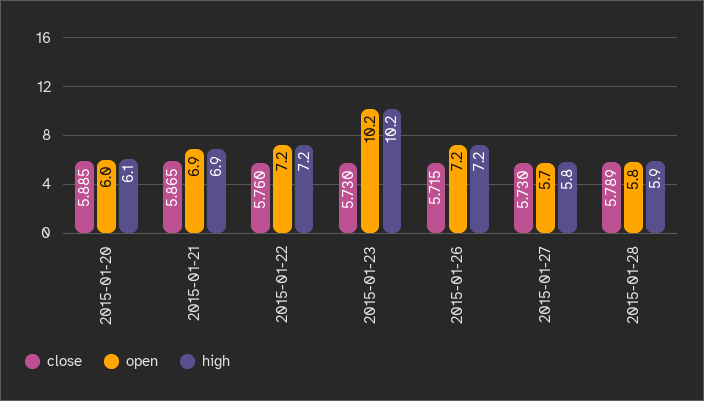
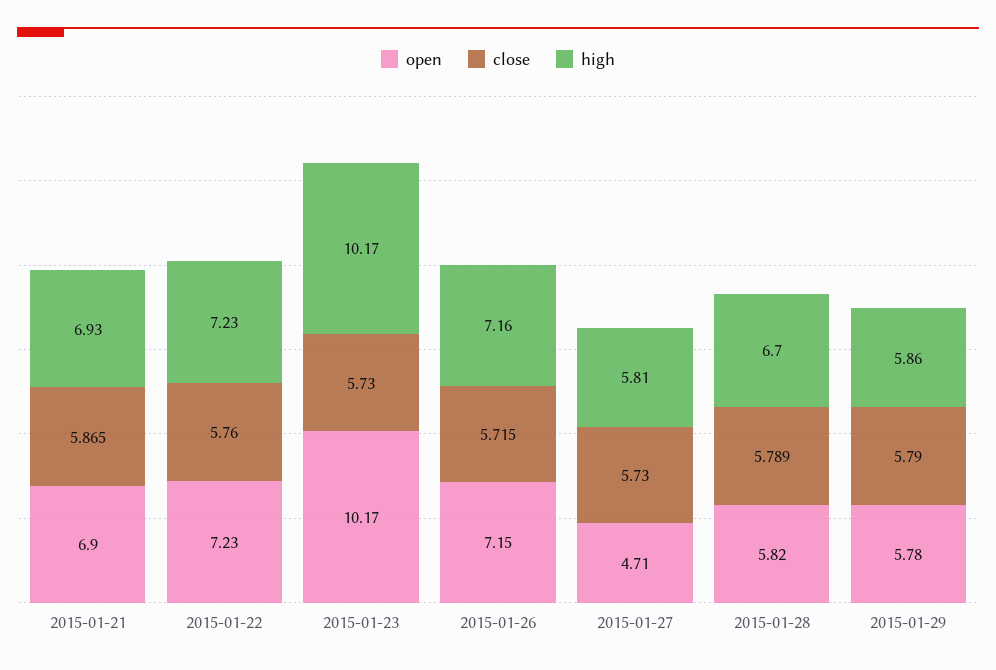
close, 2015-01-20: 5.885 -> none
open, 2015-01-20: 6 -> none
high, 2015-01-20: 6.1 -> none
open, 2015-01-27: 5.7 -> 4.71
high, 2015-01-28: 5.9 -> 6.7
open, 2015-01-29: none -> 5.78
close, 2015-01-29: none -> 5.79
high, 2015-01-29: none -> 5.86

